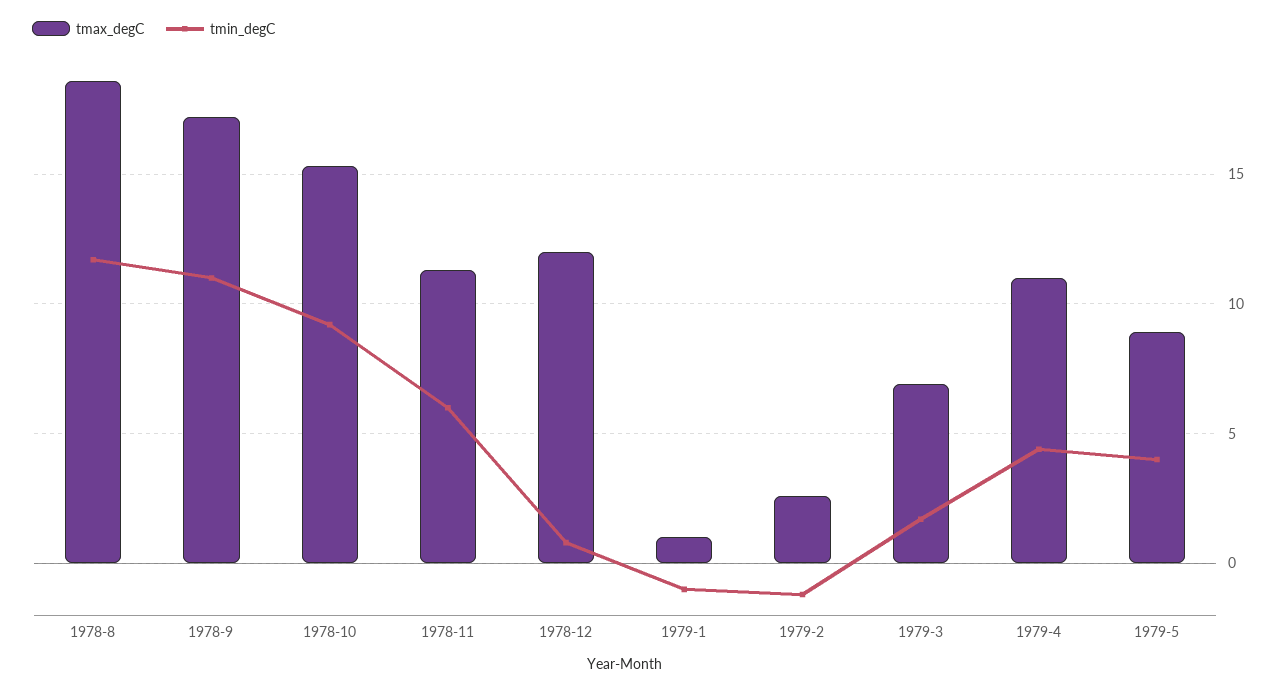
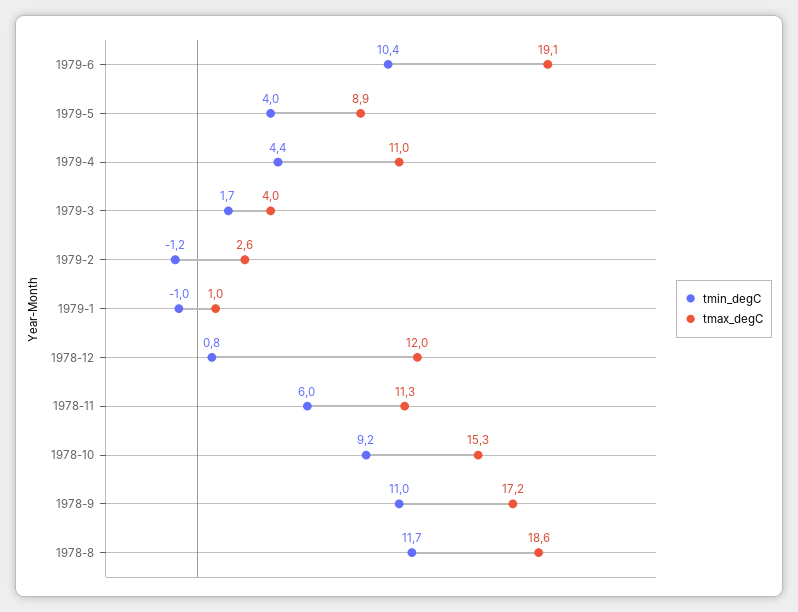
tmax_degC, 1979-3: 7 -> 4
tmin_degC, 1979-6: none -> 10.4
tmax_degC, 1979-6: none -> 19.1

